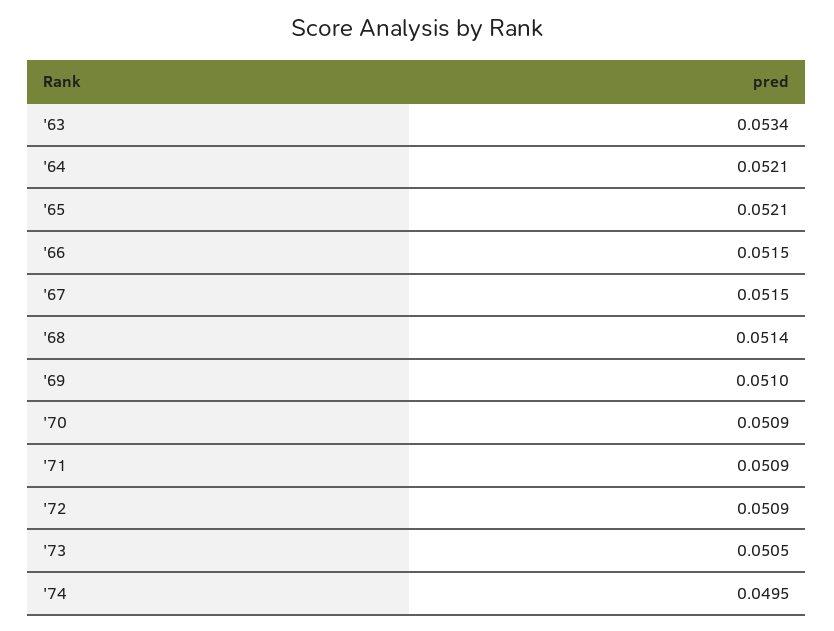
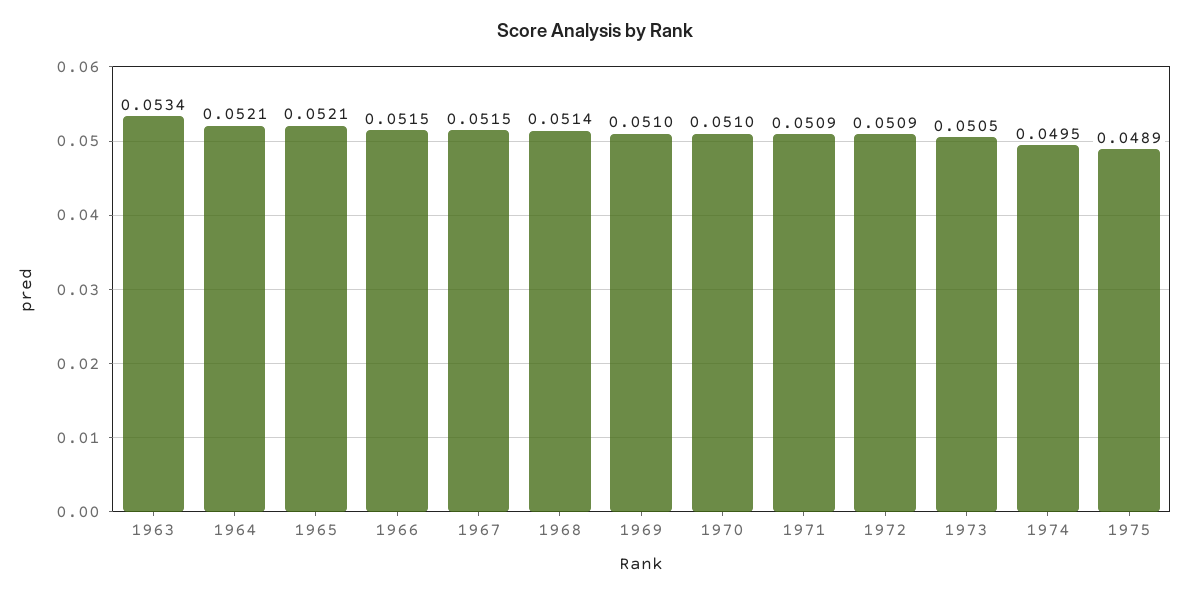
'70: 0.0509 -> 0.051
1975: none -> 0.0489

